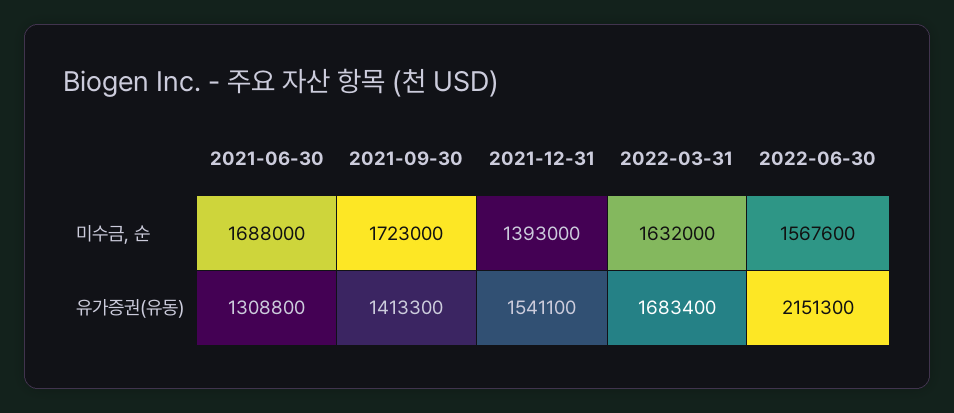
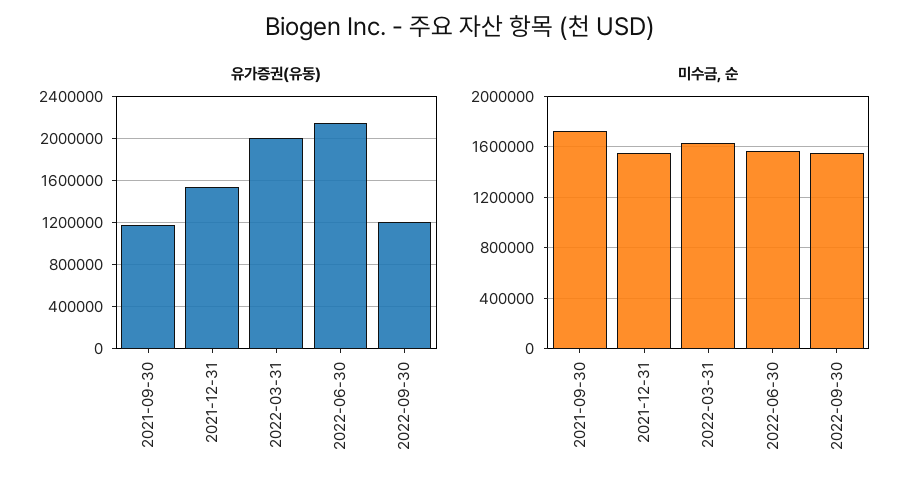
미수금, 순, 2021-06-30: 1688000 -> none
미수금, 순, 2021-12-31: 1393000 -> 1550000
유가증권(유동), 2021-06-30: 1308800 -> none
유가증권(유동), 2021-09-30: 1413300 -> 1200000
유가증권(유동), 2022-03-31: 1683400 -> 2000000
유가증권(유동), 2022-09-30: none -> 1200000
미수금, 순, 2022-09-30: none -> 1550000

